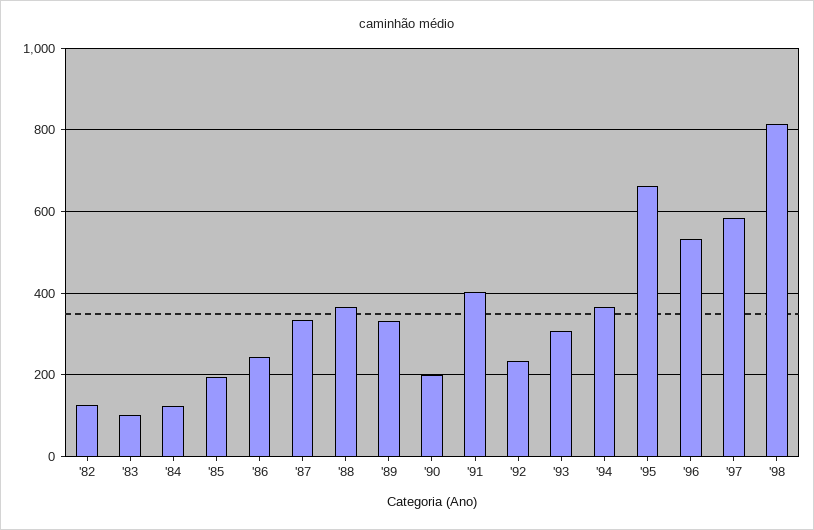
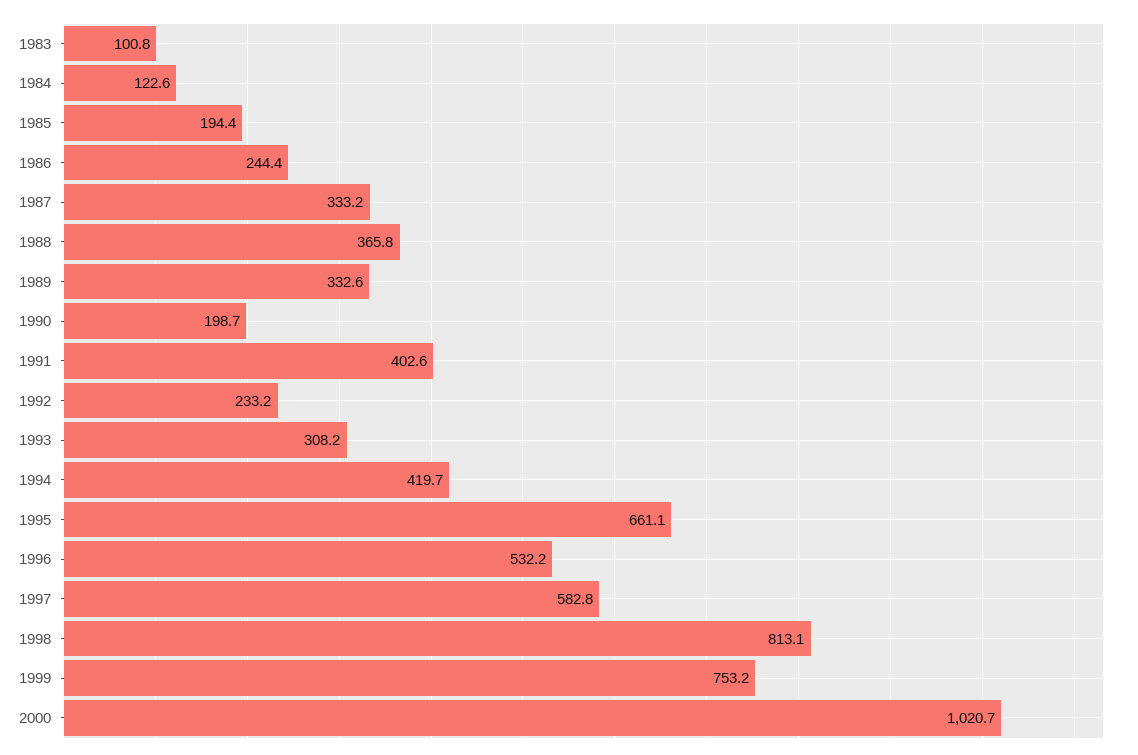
'82: 120 -> none
'94: 360 -> 419.7
1999: none -> 753.2
2000: none -> 1020.7

